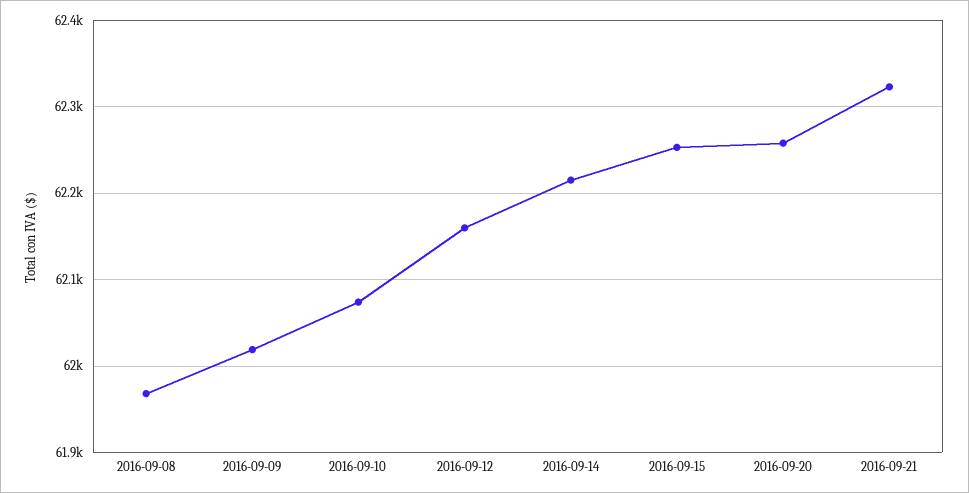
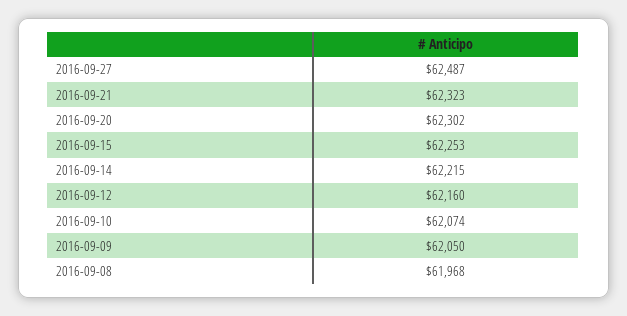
2016-09-09: 62020 -> 62050
2016-09-20: 62260 -> 62302
2016-09-27: none -> 62487

